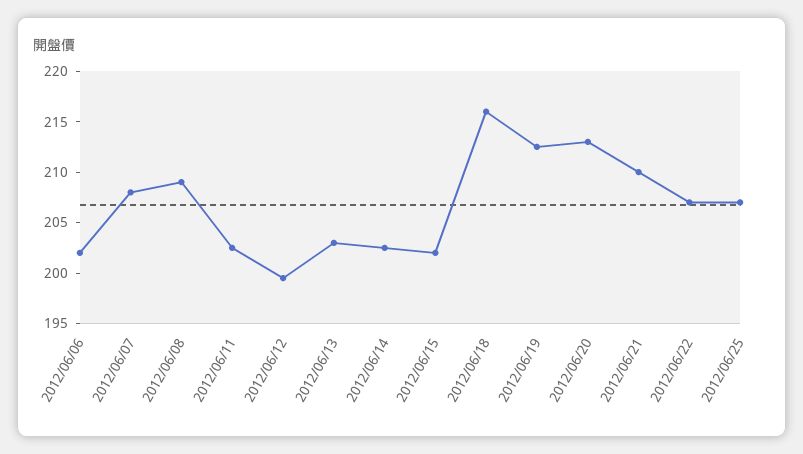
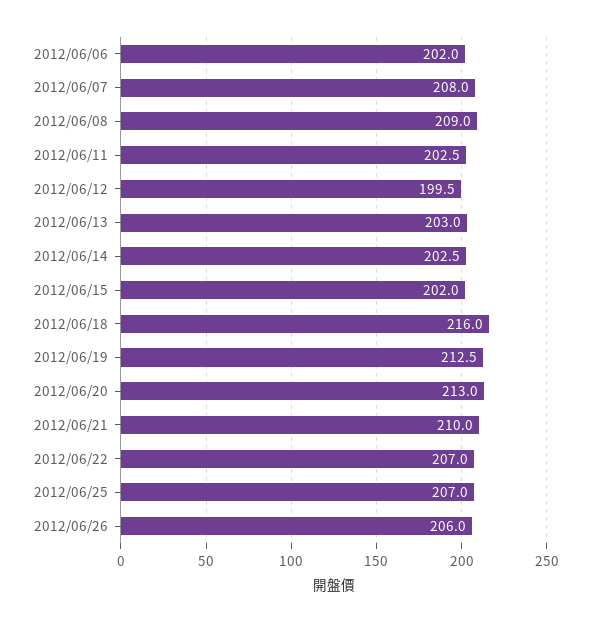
2012/06/26: none -> 206

